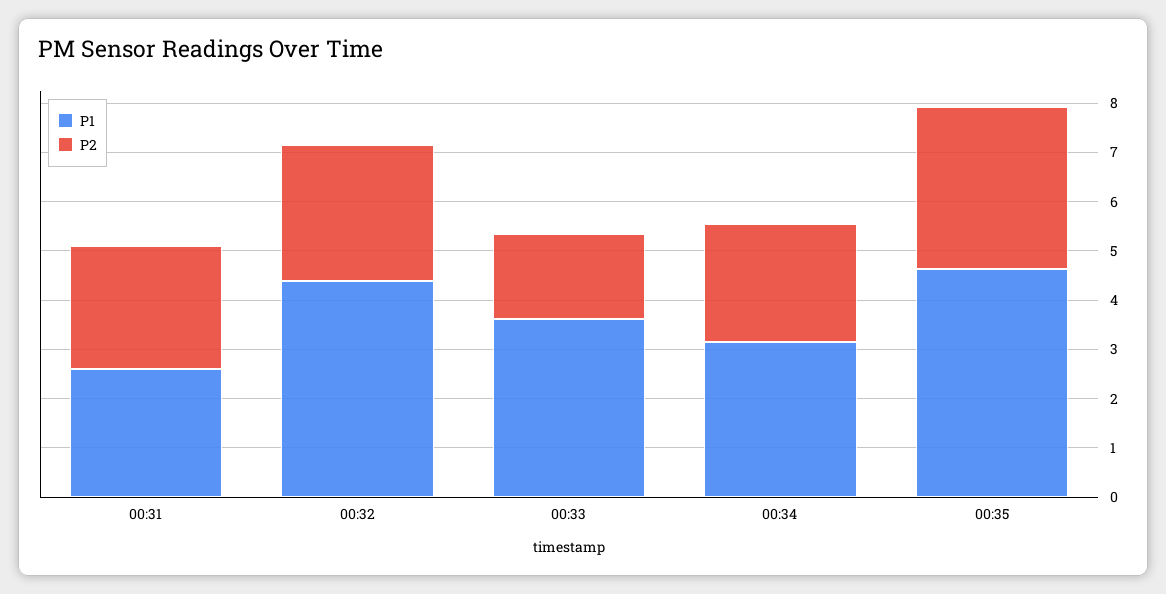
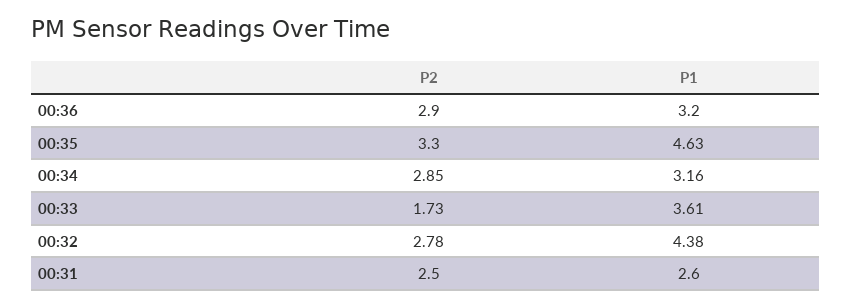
P2, 00:34: 2.4 -> 2.85
P2, 00:36: none -> 2.9
P1, 00:36: none -> 3.2

